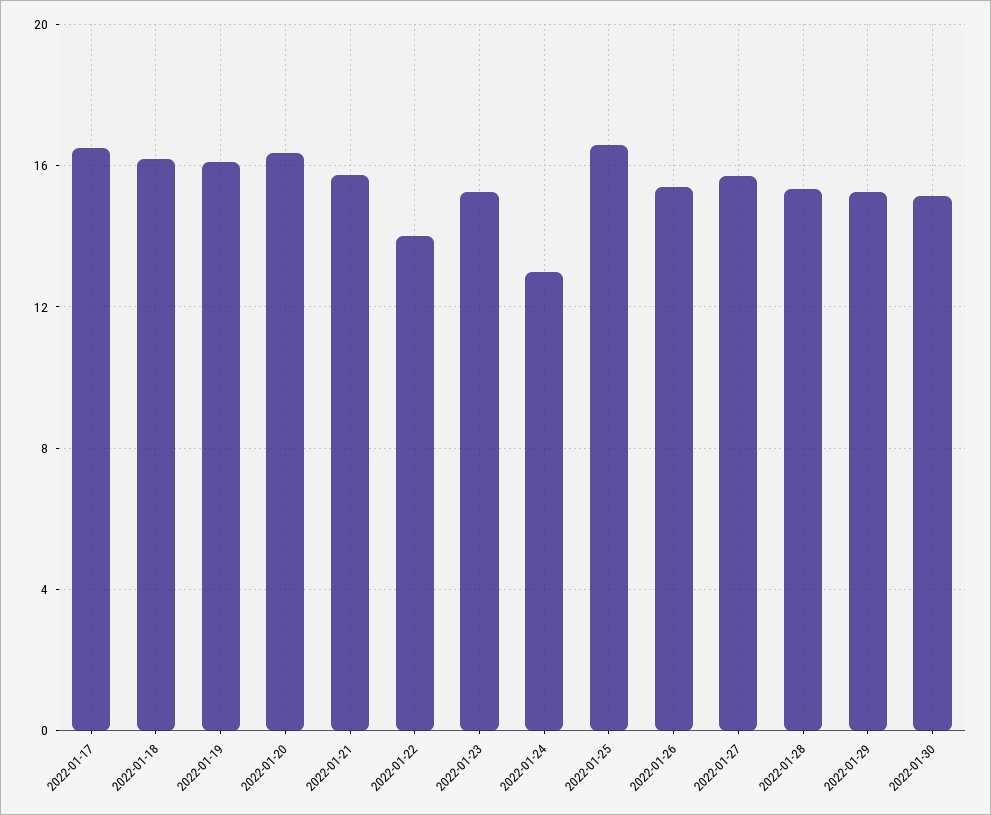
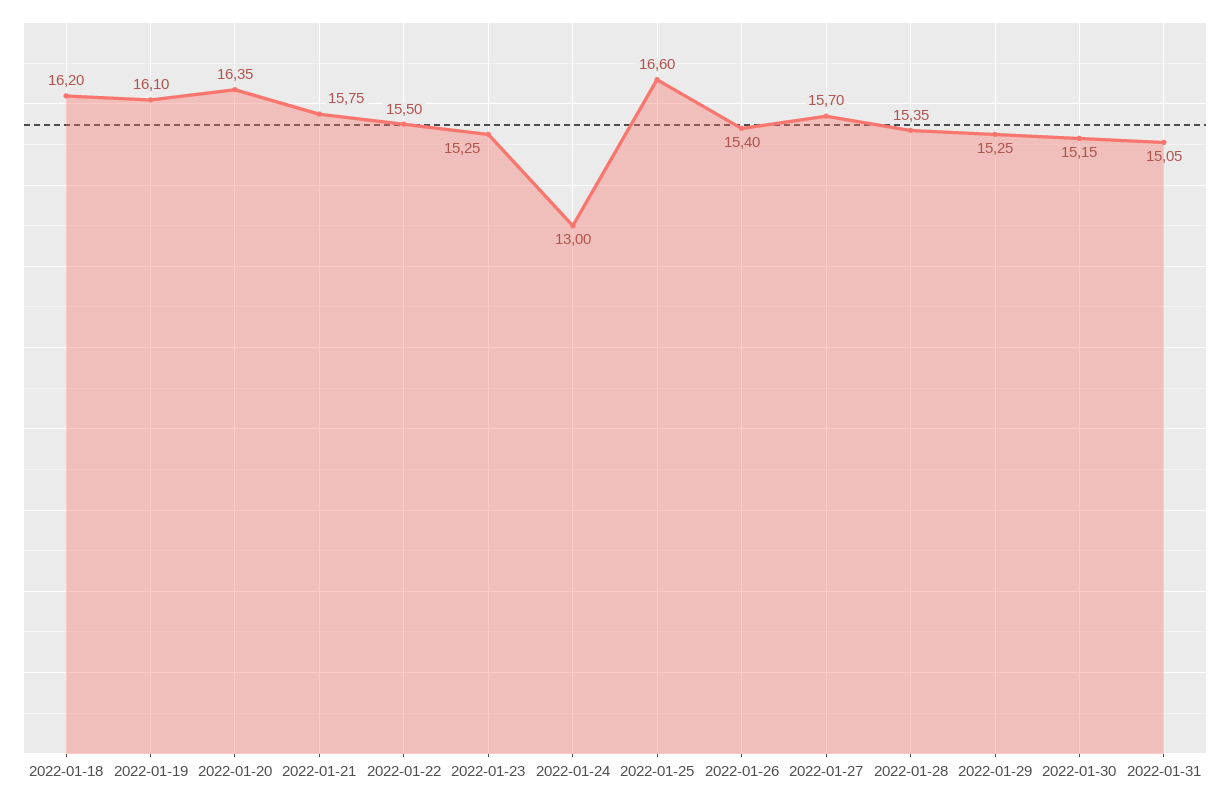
2022-01-17: 16.5 -> none
2022-01-22: 14 -> 15.5
2022-01-31: none -> 15.05

